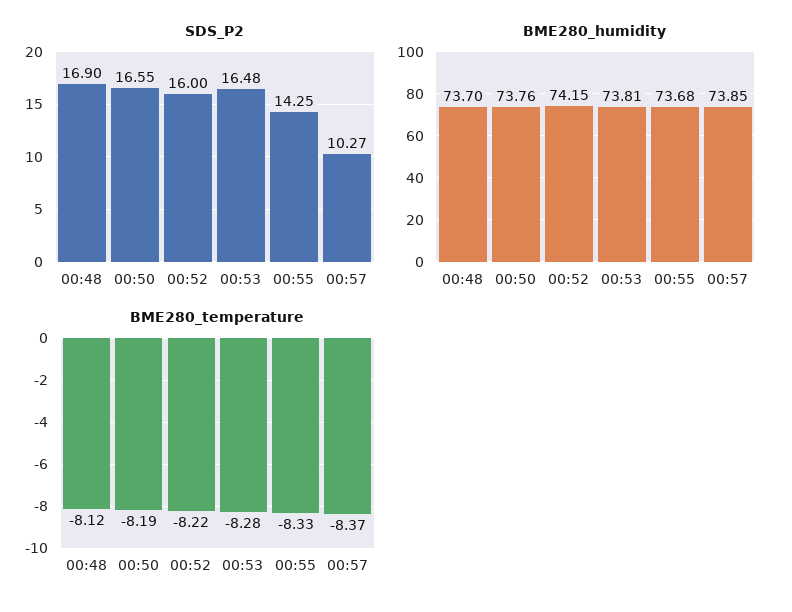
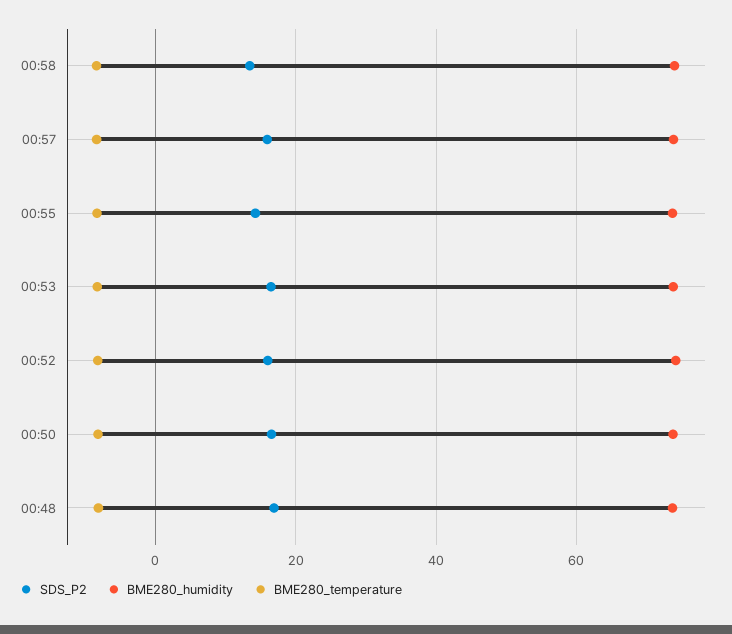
SDS_P2, 00:57: 10.27 -> 16
SDS_P2, 00:58: none -> 14
BME280_humidity, 00:58: none -> 74
BME280_temperature, 00:58: none -> -8

